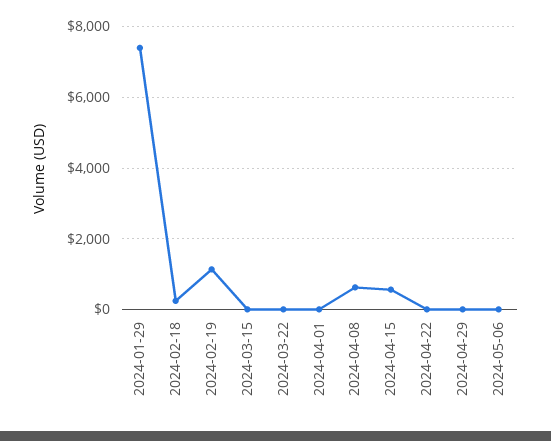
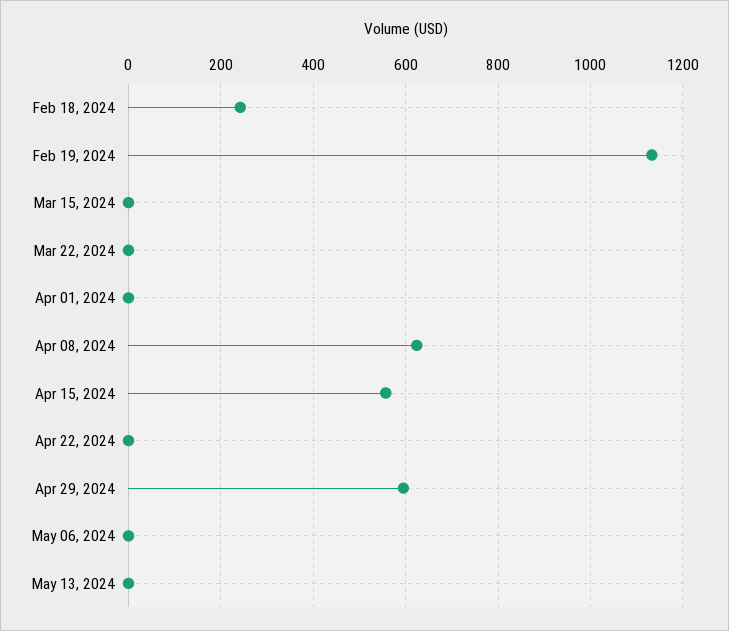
2024-01-29: 7400 -> none
2024-04-29: 0 -> 600
May 13, 2024: none -> 0

